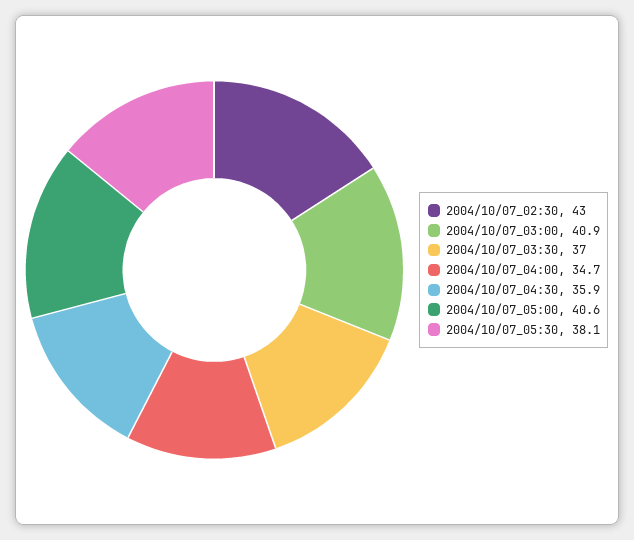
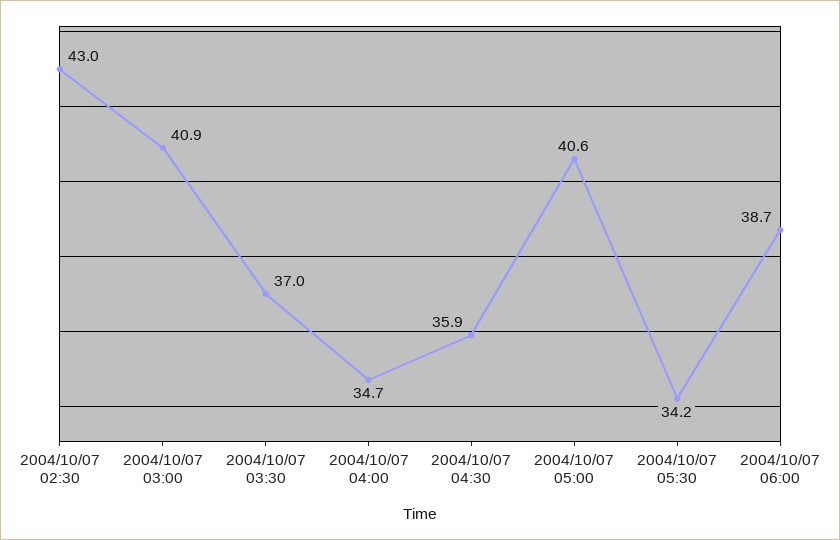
2004/10/07_05:30: 38.1 -> 34.2
2004/10/07 06:00: none -> 38.7

